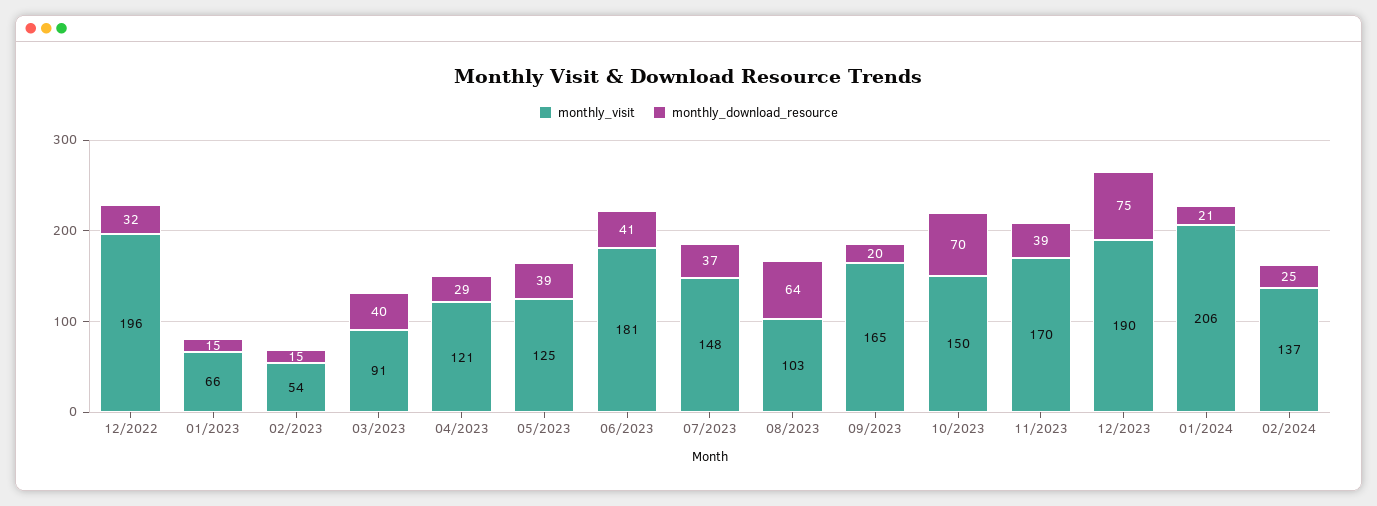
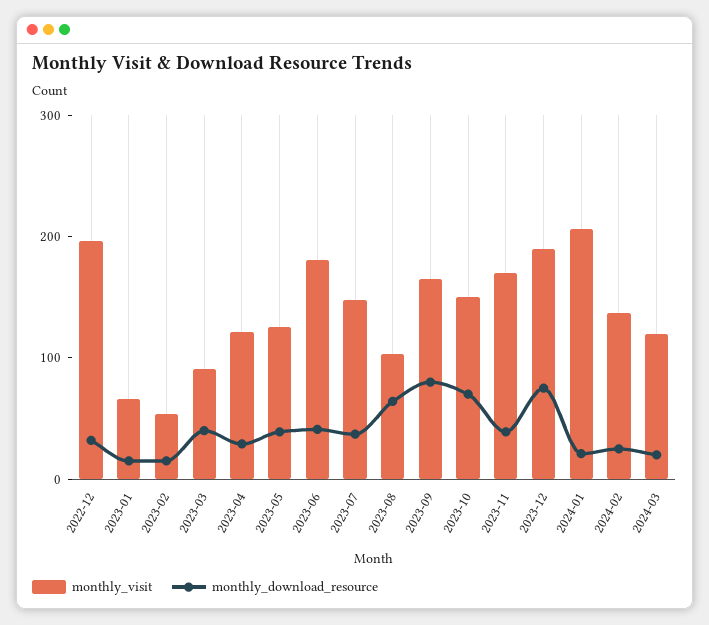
monthly_download_resource, 09/2023: 20 -> 80
monthly_visit, 2024-03: none -> 120
monthly_download_resource, 2024-03: none -> 20

